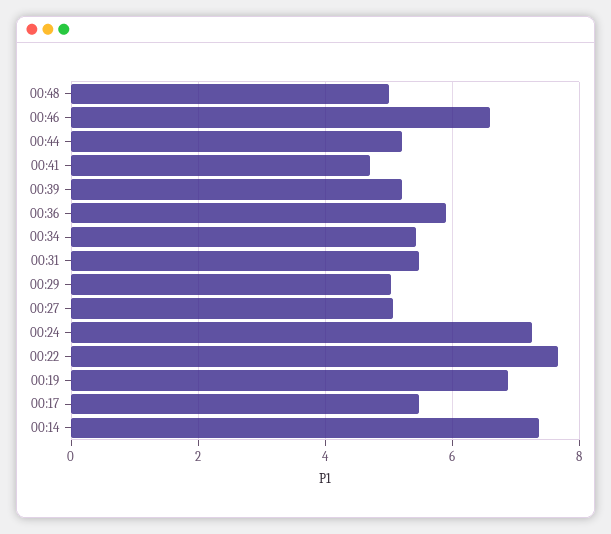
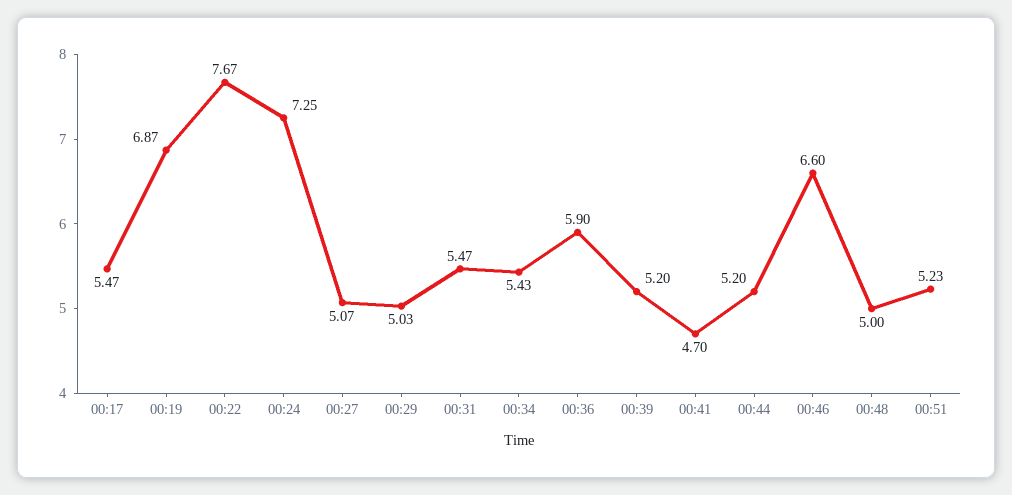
00:14: 7.4 -> none
00:51: none -> 5.23

